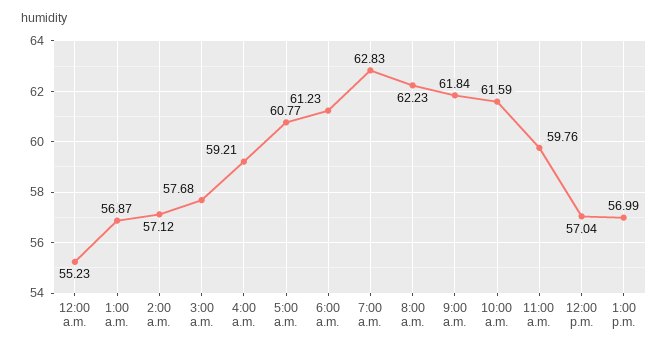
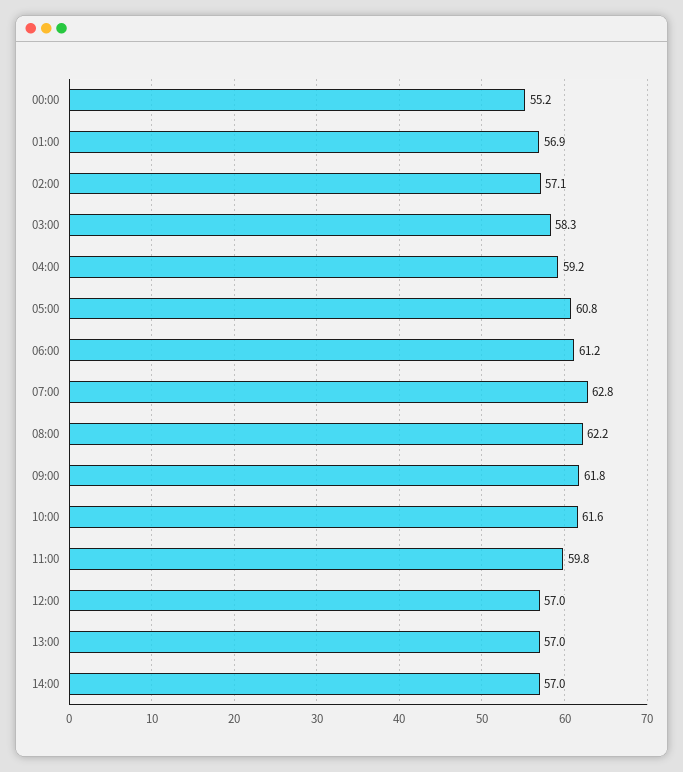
3:00 a.m.: 57.68 -> 58.3
14:00: none -> 57

